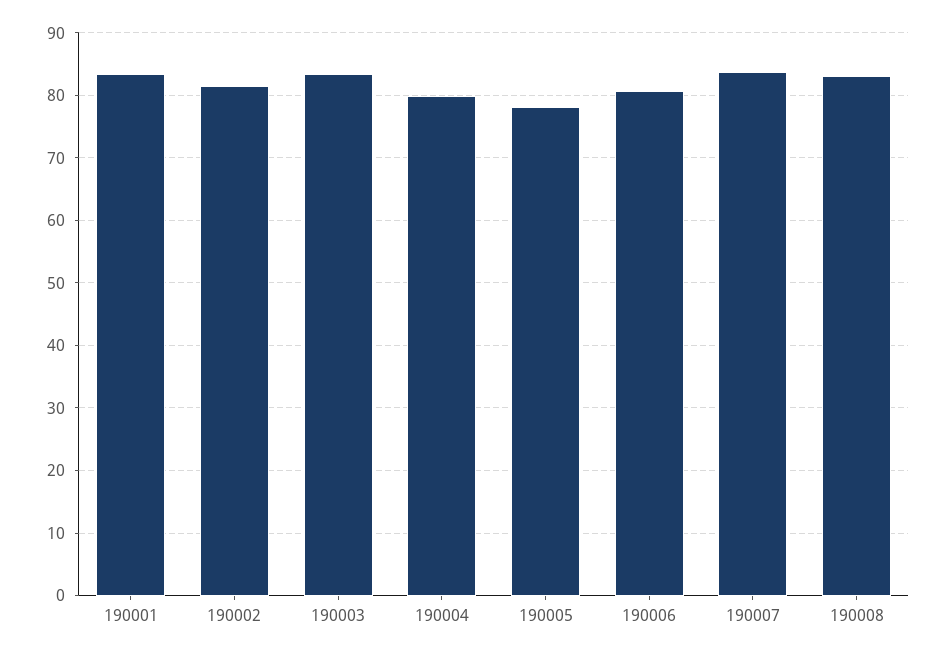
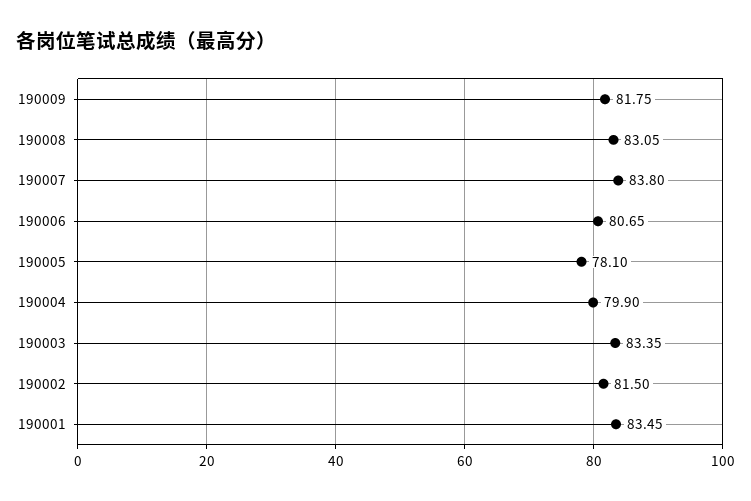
190009: none -> 81.75

